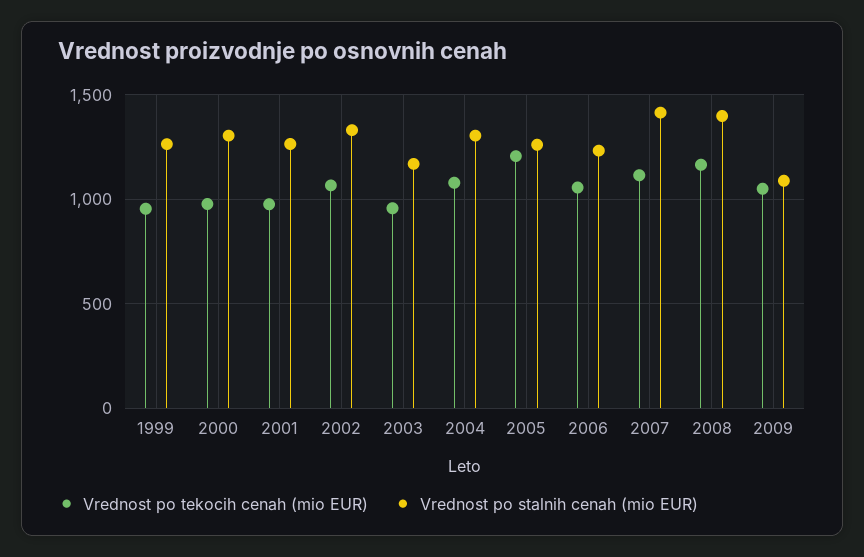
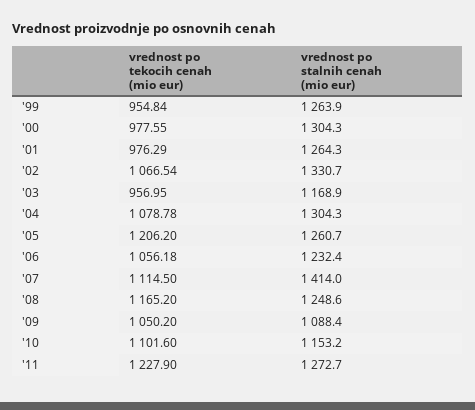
Vrednost po stalnih cenah (mio EUR), 2008: 1400 -> 1248.6
Vrednost po tekocih cenah (mio EUR), '10: none -> 1101.6
Vrednost po stalnih cenah (mio EUR), '10: none -> 1153.2
Vrednost po tekocih cenah (mio EUR), '11: none -> 1227.9
Vrednost po stalnih cenah (mio EUR), '11: none -> 1272.7

